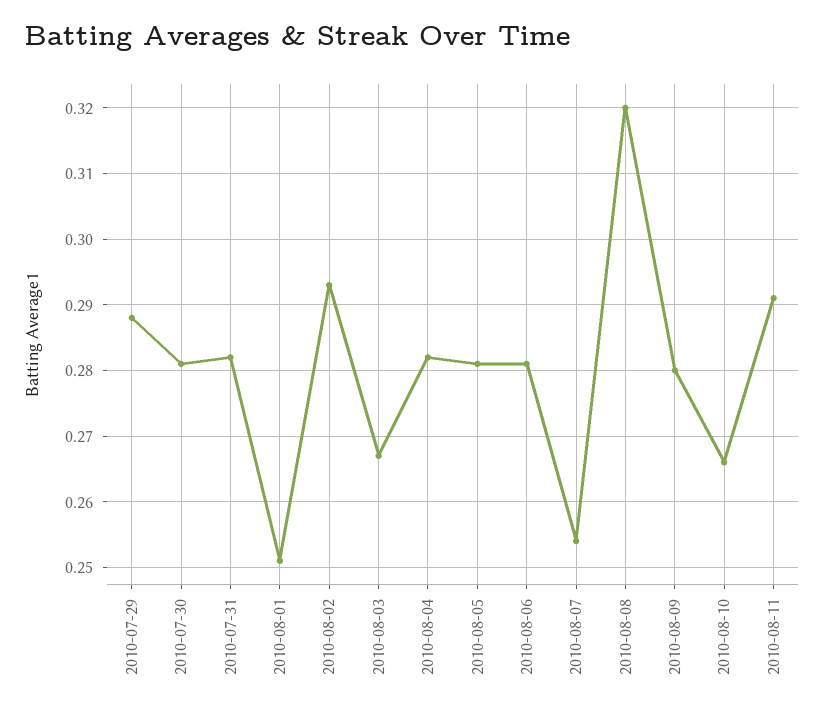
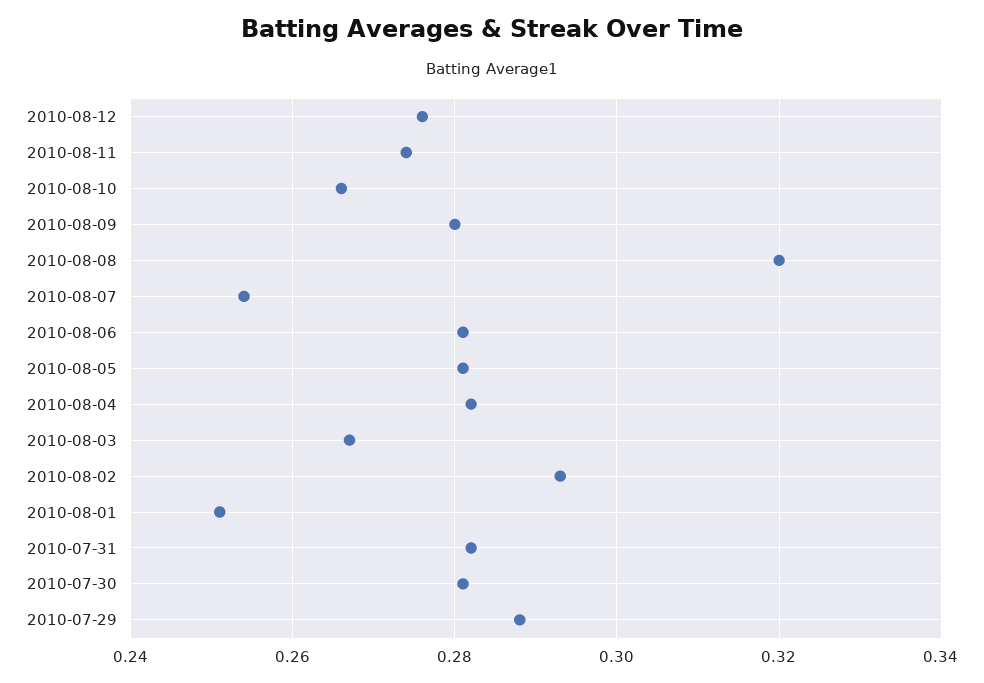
2010-08-11: 0.291 -> 0.275
2010-08-12: none -> 0.275

